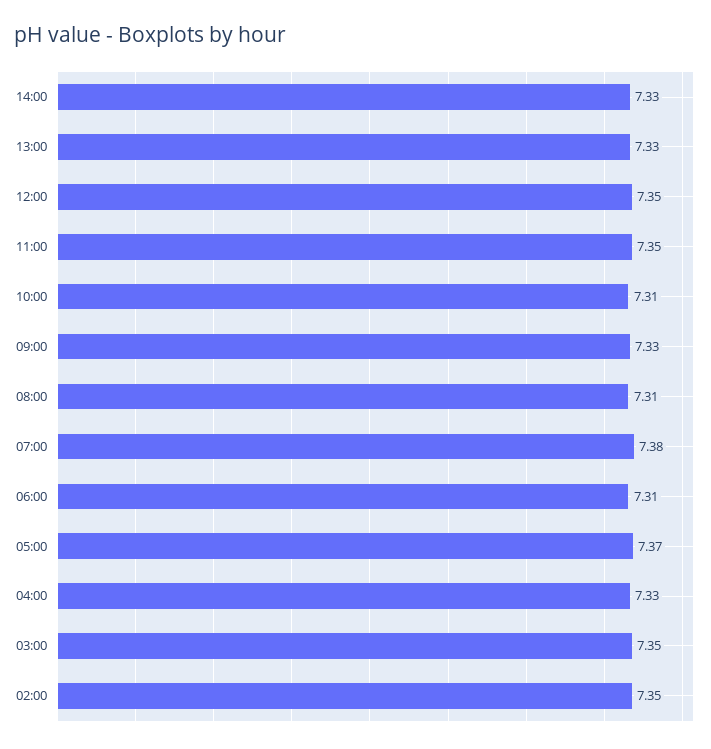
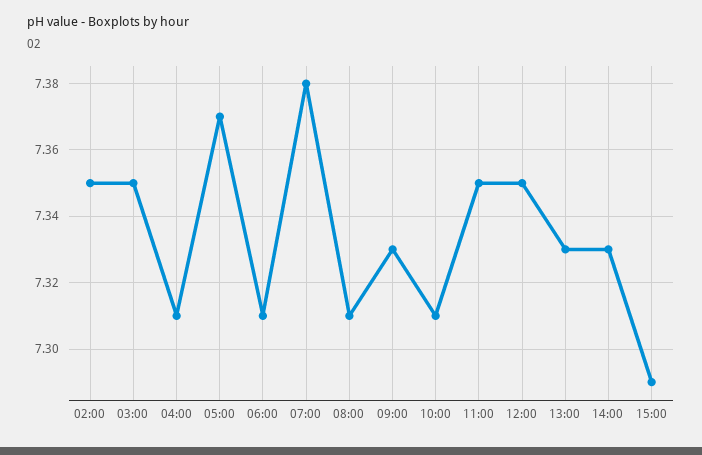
04:00: 7.33 -> 7.31
15:00: none -> 7.29

